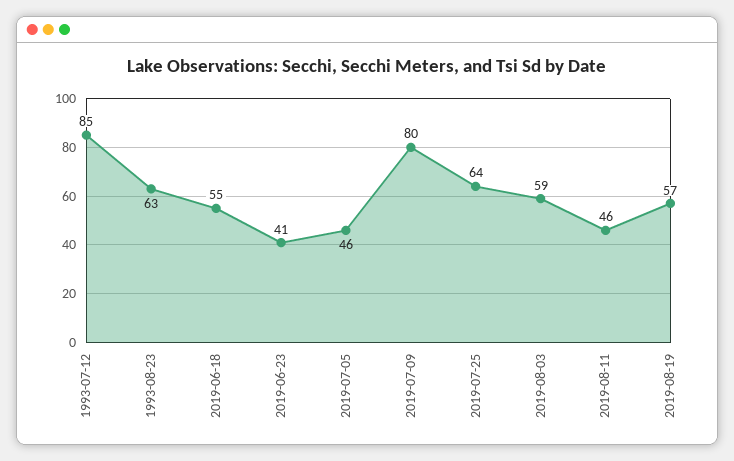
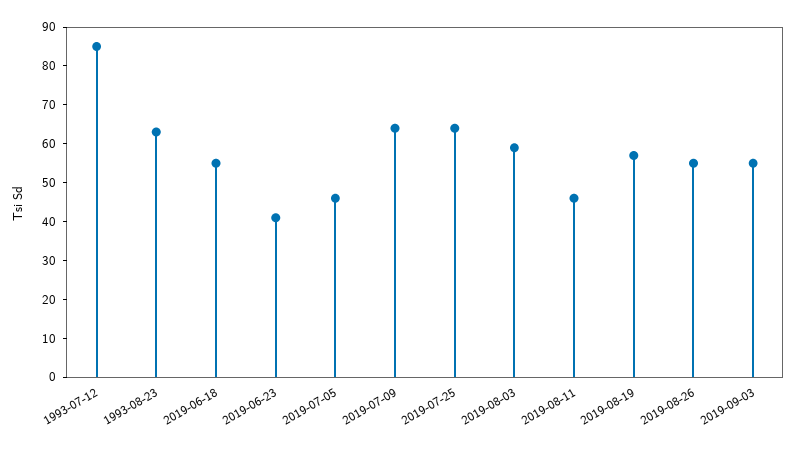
2019-07-09: 80 -> 65
2019-08-26: none -> 55
2019-09-03: none -> 55

